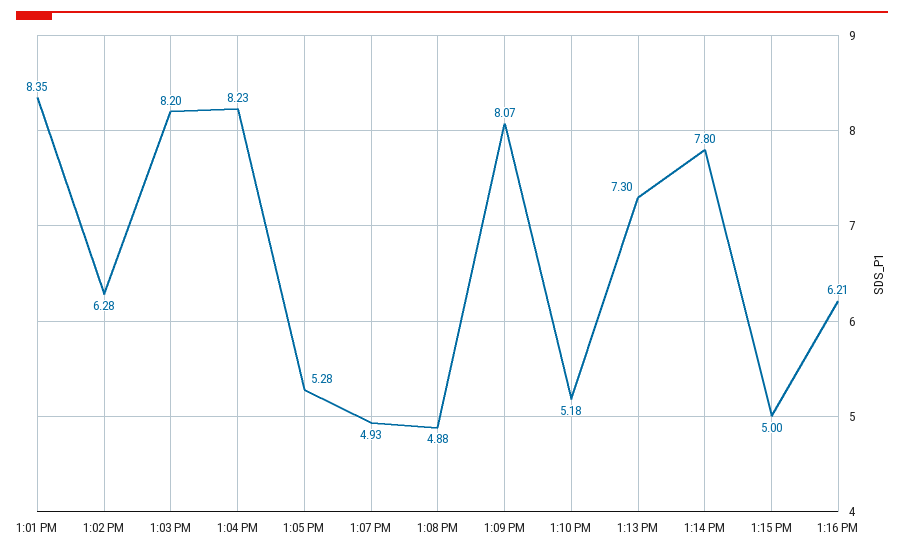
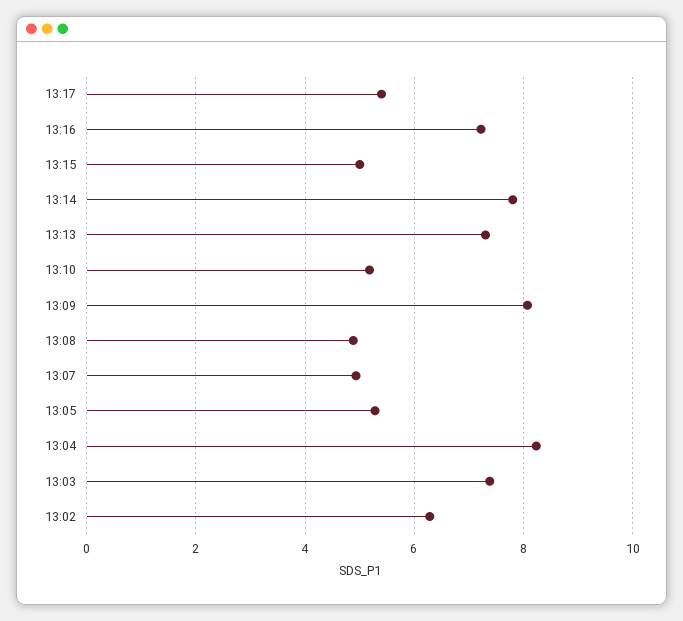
1:01 PM: 8.35 -> none
1:03 PM: 8.2 -> 7.4
1:16 PM: 6.21 -> 7.2
13:17: none -> 5.4

